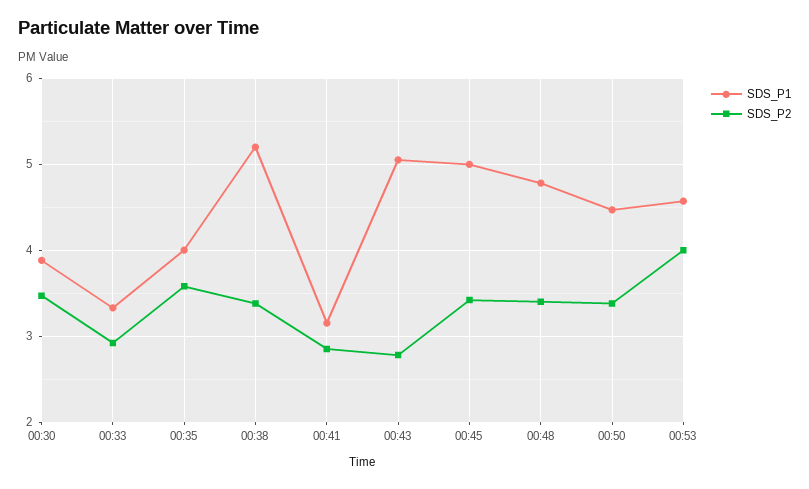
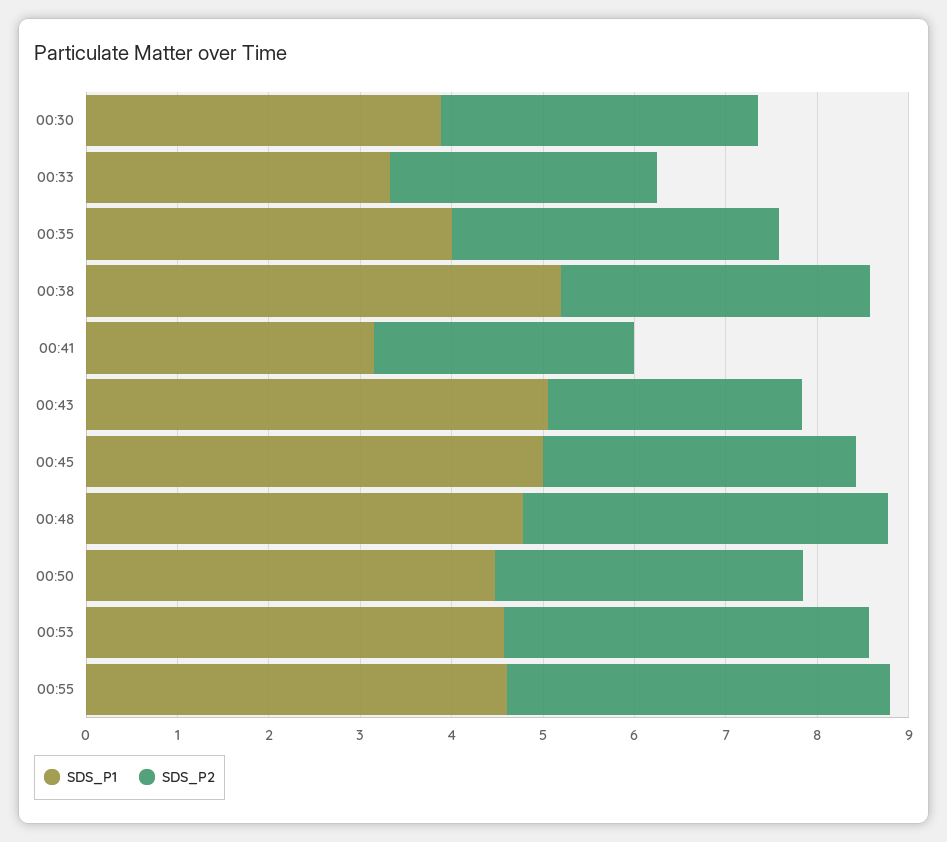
SDS_P2, 00:48: 3.4 -> 4
SDS_P1, 00:55: none -> 4.6
SDS_P2, 00:55: none -> 4.2

